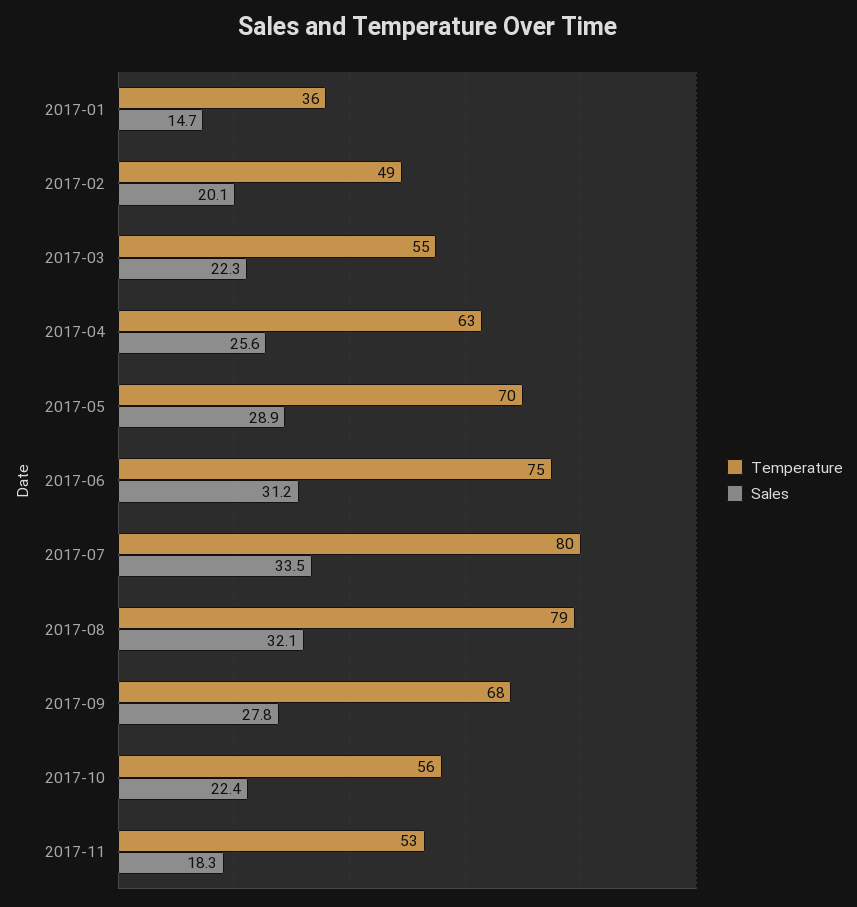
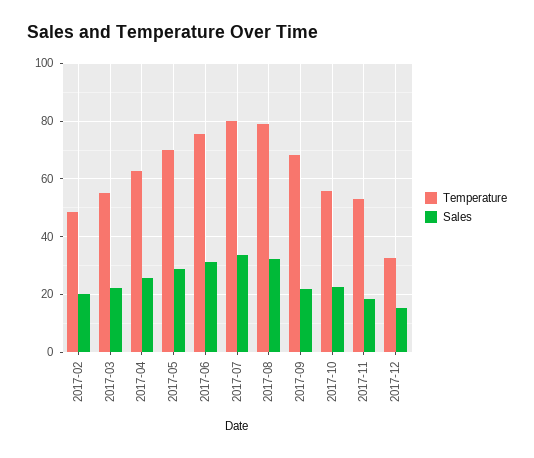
Temperature, 2017-01: 36 -> none
Sales, 2017-01: 14.7 -> none
Sales, 2017-09: 27.8 -> 22.5
Temperature, 2017-12: none -> 32.5
Sales, 2017-12: none -> 15

